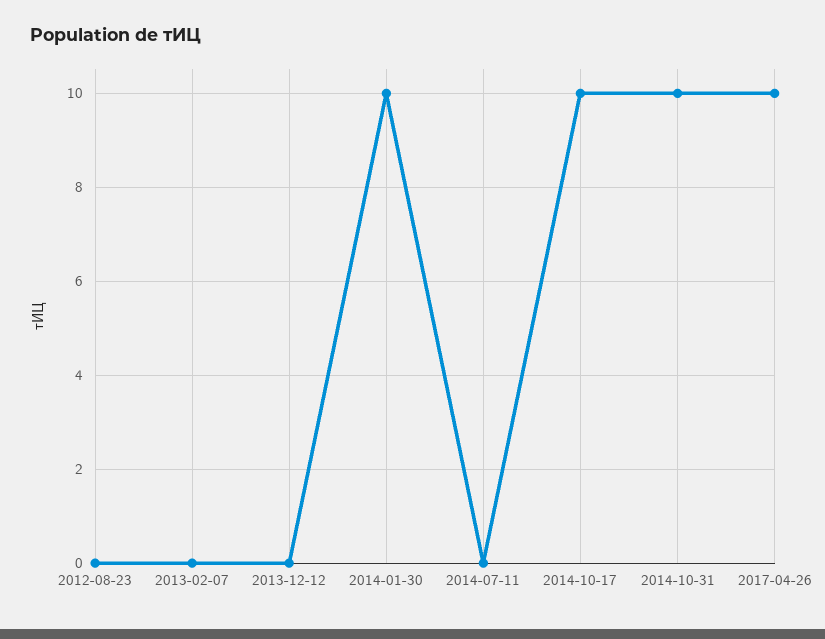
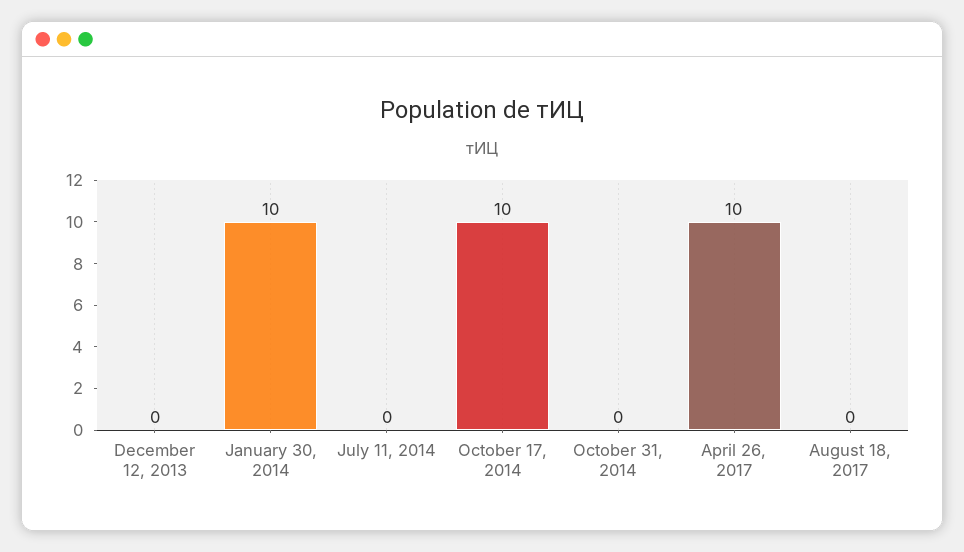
2012-08-23: 0 -> none
2013-02-07: 0 -> none
2014-10-31: 10 -> 0
August 18, 2017: none -> 0

